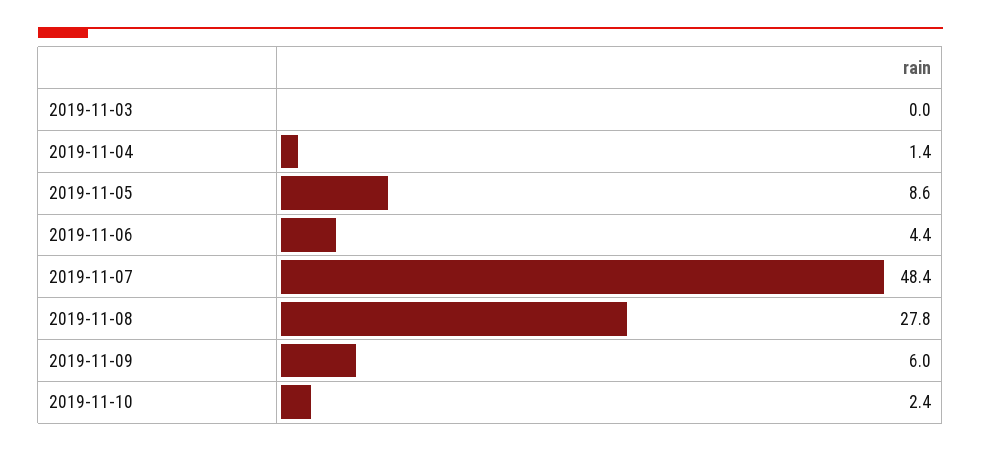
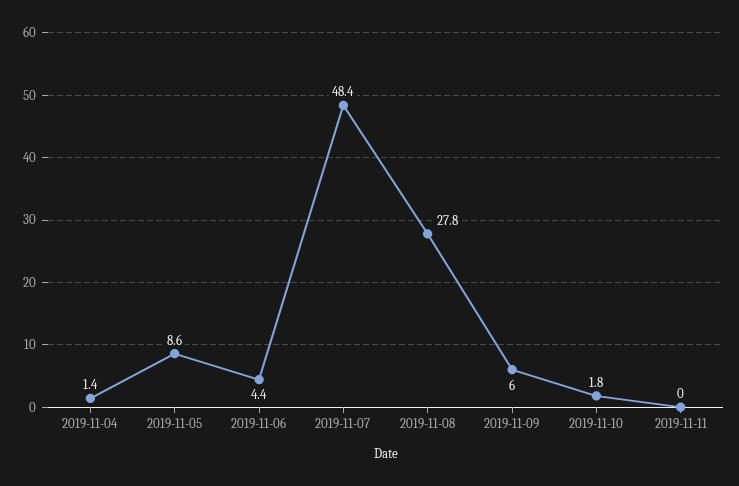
2019-11-03: 0 -> none
2019-11-10: 2.4 -> 1.8
2019-11-11: none -> 0

